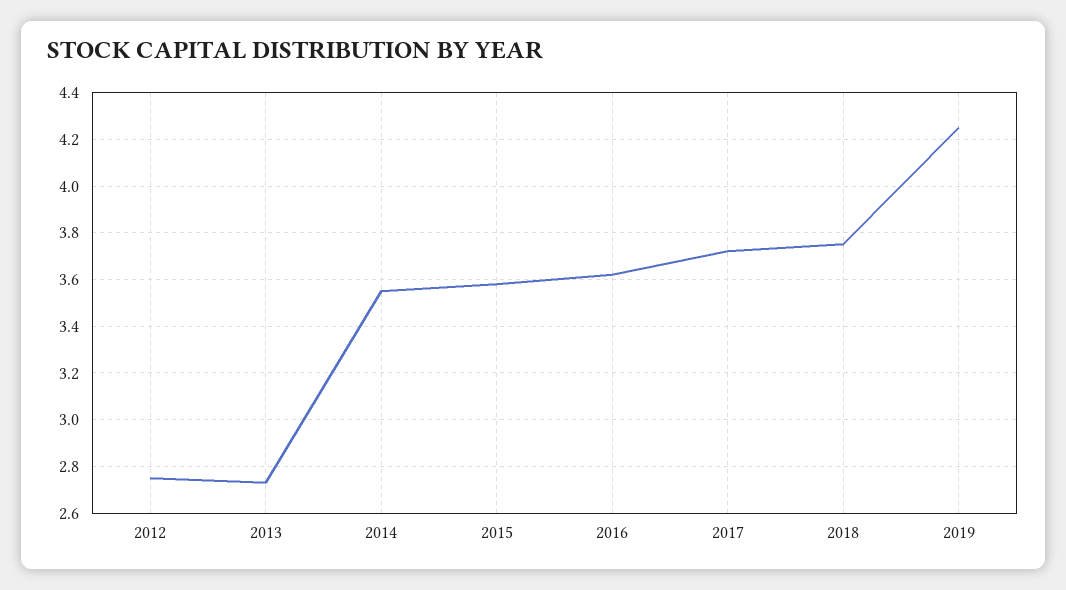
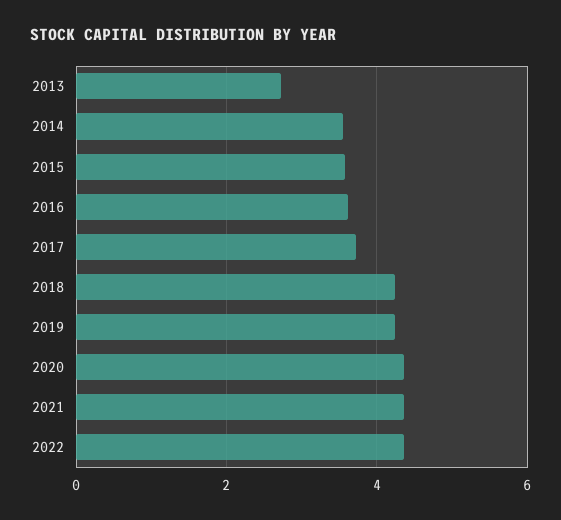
2012: 2.75 -> none
2018: 3.75 -> 4.2
2020: none -> 4.4
2021: none -> 4.4
2022: none -> 4.4

